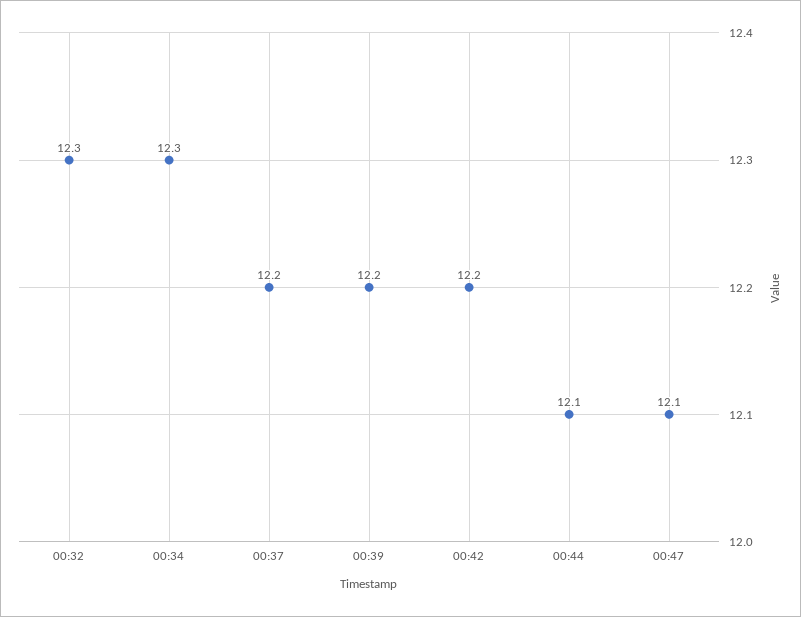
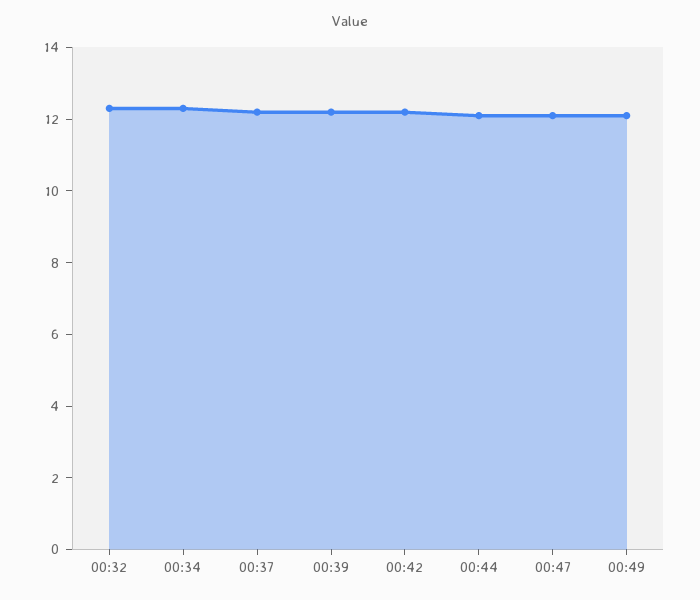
00:49: none -> 12

